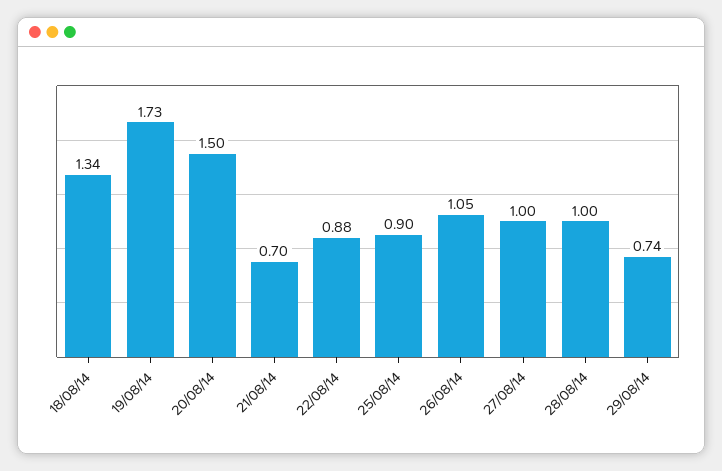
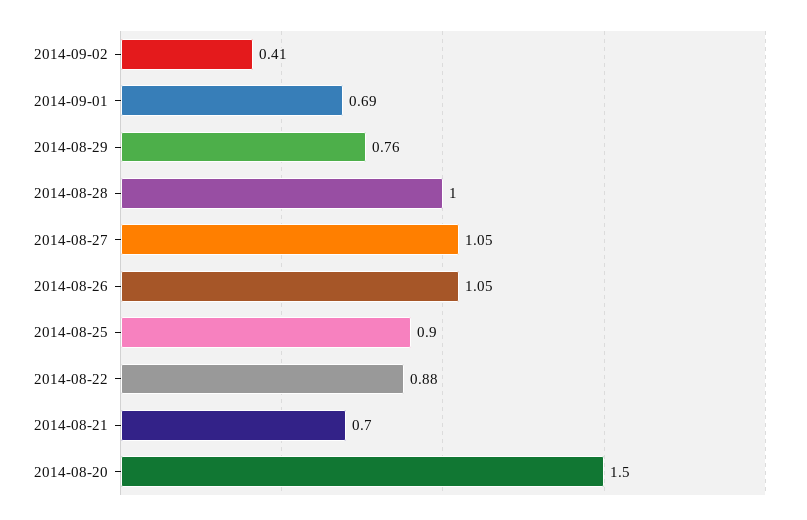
18/08/14: 1.34 -> none
19/08/14: 1.73 -> none
27/08/14: 1 -> 1.05
29/08/14: 0.74 -> 0.76
2014-09-02: none -> 0.41
2014-09-01: none -> 0.69

